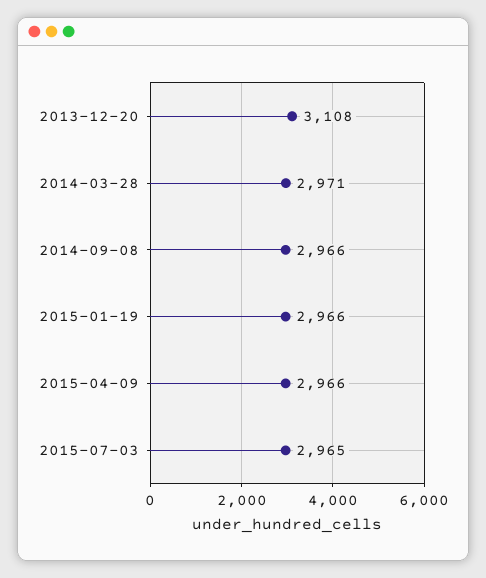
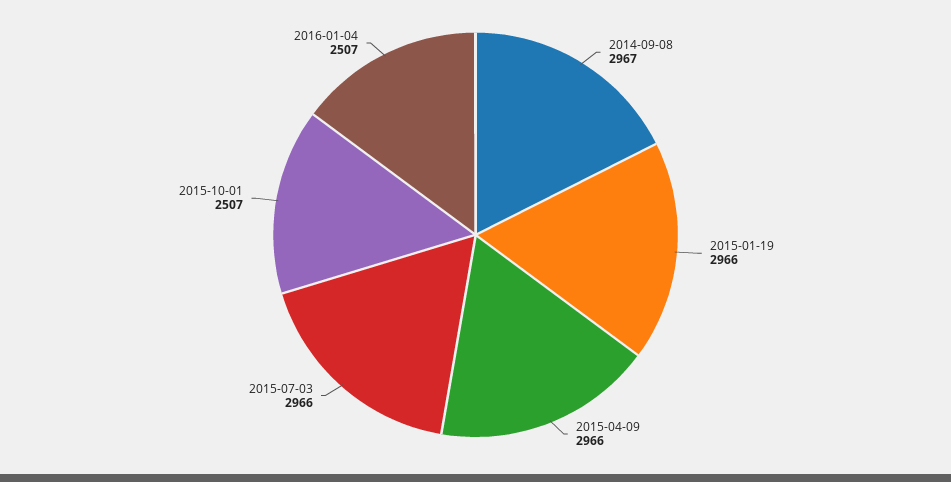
2013-12-20: 3108 -> none
2014-03-28: 2971 -> none
2014-09-08: 2966 -> 2967
2015-07-03: 2965 -> 2966
2015-10-01: none -> 2507
2016-01-04: none -> 2507

